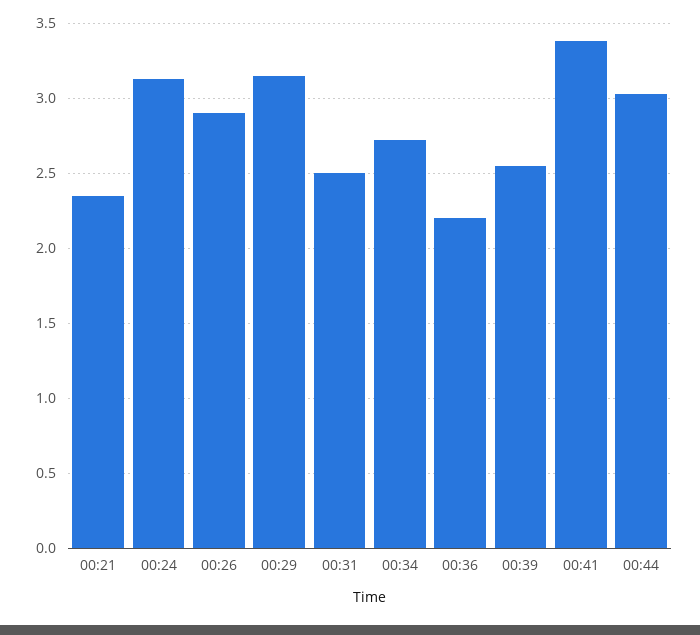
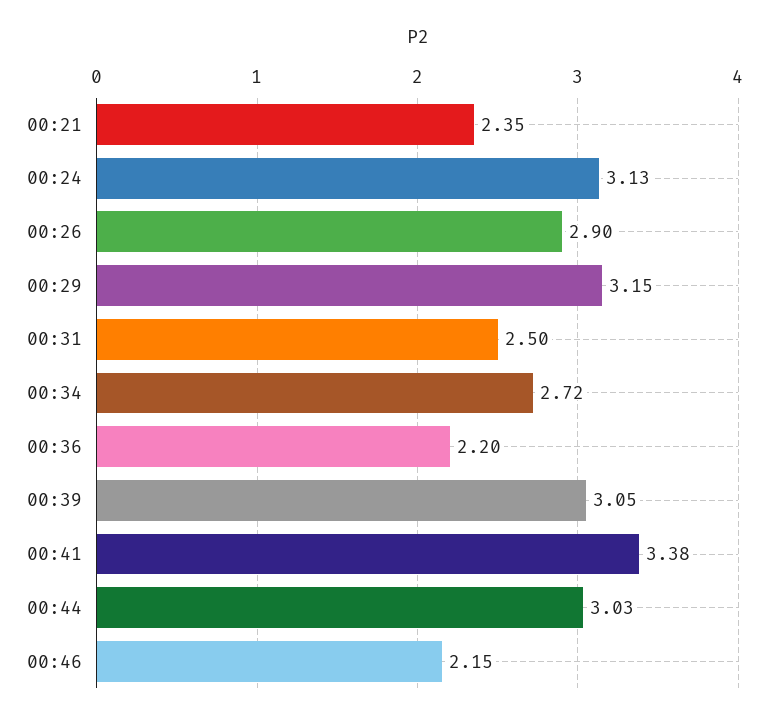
00:39: 2.55 -> 3.05
00:46: none -> 2.15

